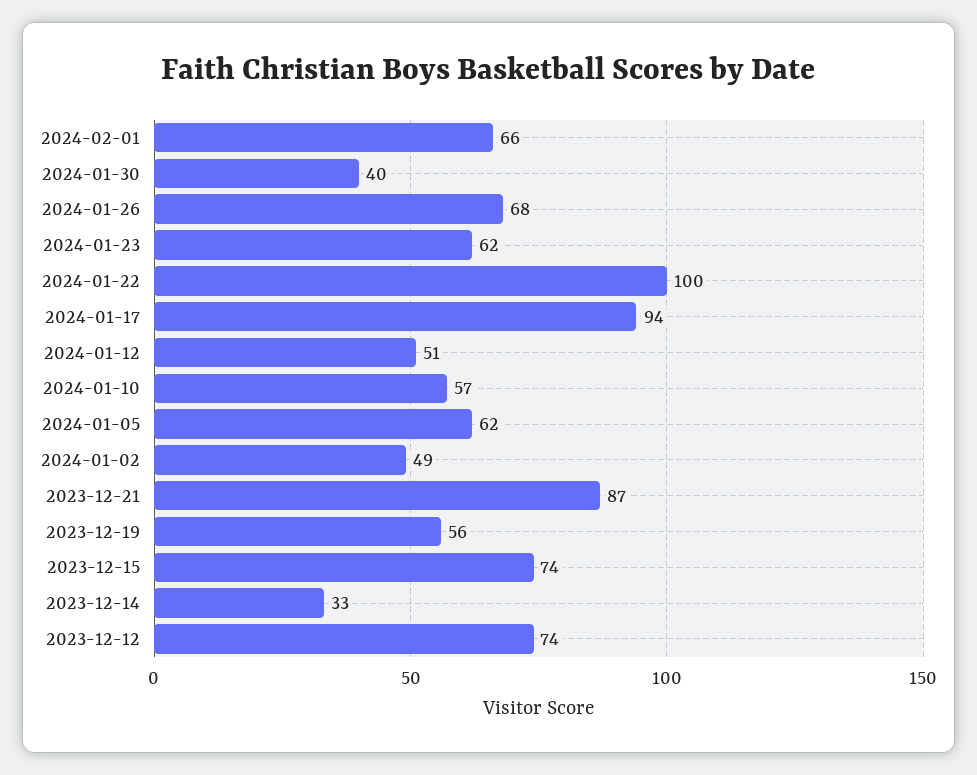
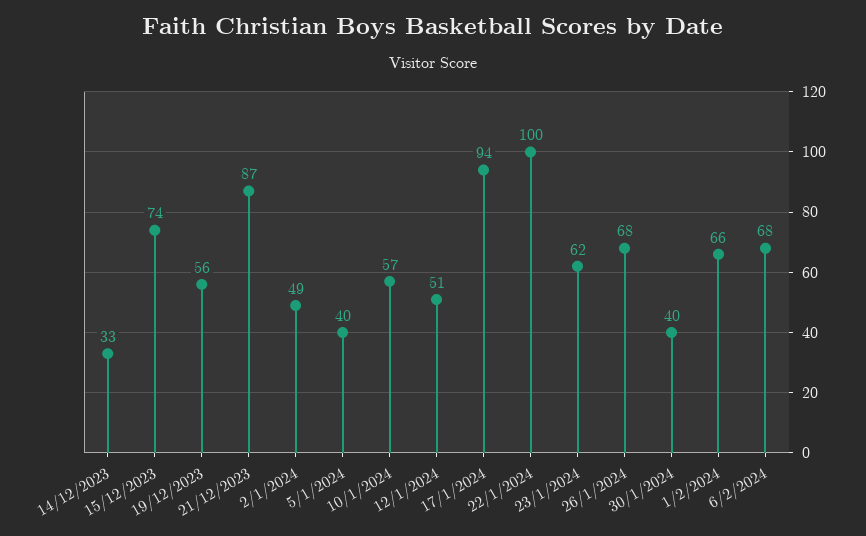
2024-01-05: 62 -> 40
2023-12-12: 74 -> none
6/2/2024: none -> 68

